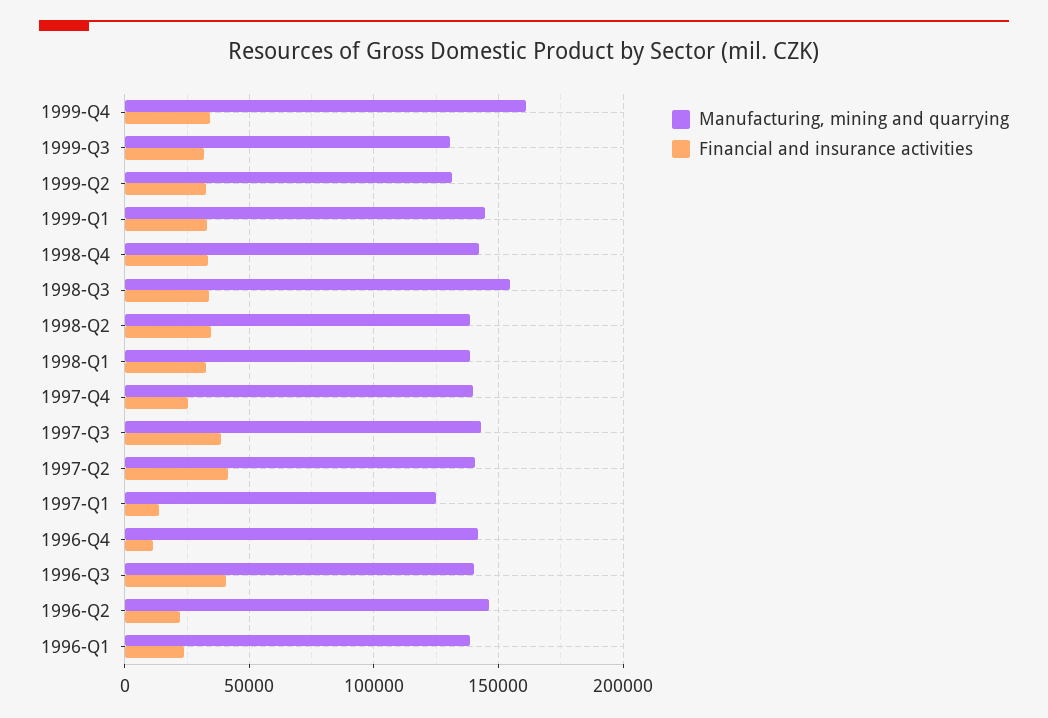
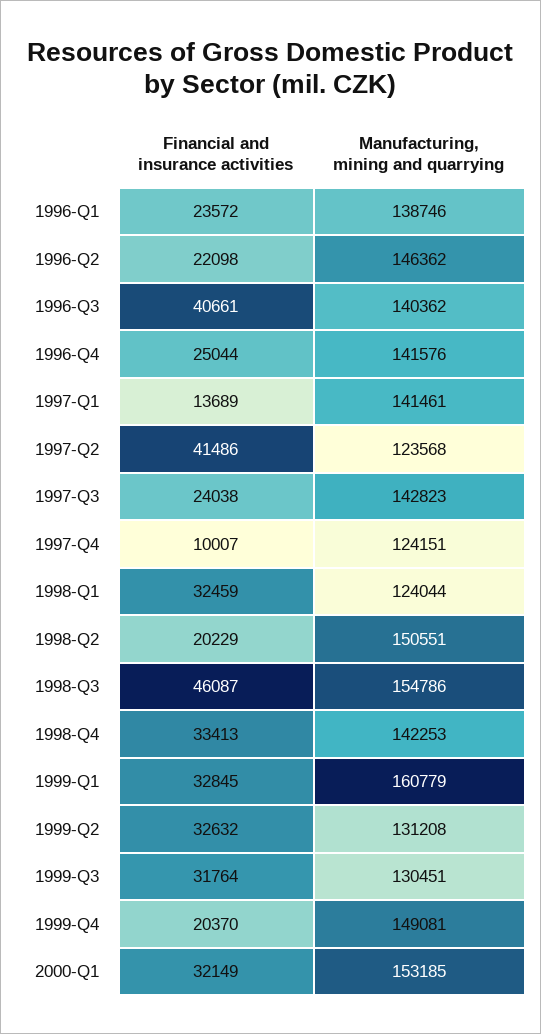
Manufacturing, mining and quarrying, 1999-Q4: 160000 -> 149081
Financial and insurance activities, 1999-Q4: 35000 -> 20370
Manufacturing, mining and quarrying, 1999-Q1: 145000 -> 160779
Financial and insurance activities, 1998-Q3: 35000 -> 46087
Manufacturing, mining and quarrying, 1998-Q2: 140000 -> 150551
Financial and insurance activities, 1998-Q2: 35000 -> 20229
Manufacturing, mining and quarrying, 1998-Q1: 140000 -> 124044
Manufacturing, mining and quarrying, 1997-Q4: 140000 -> 124151
Financial and insurance activities, 1997-Q4: 25000 -> 10007
Financial and insurance activities, 1997-Q3: 40000 -> 24038
Manufacturing, mining and quarrying, 1997-Q2: 140000 -> 123568
Manufacturing, mining and quarrying, 1997-Q1: 125000 -> 141461
Financial and insurance activities, 1996-Q4: 10000 -> 25044
Financial and insurance activities, 2000-Q1: none -> 32149
Manufacturing, mining and quarrying, 2000-Q1: none -> 153185

